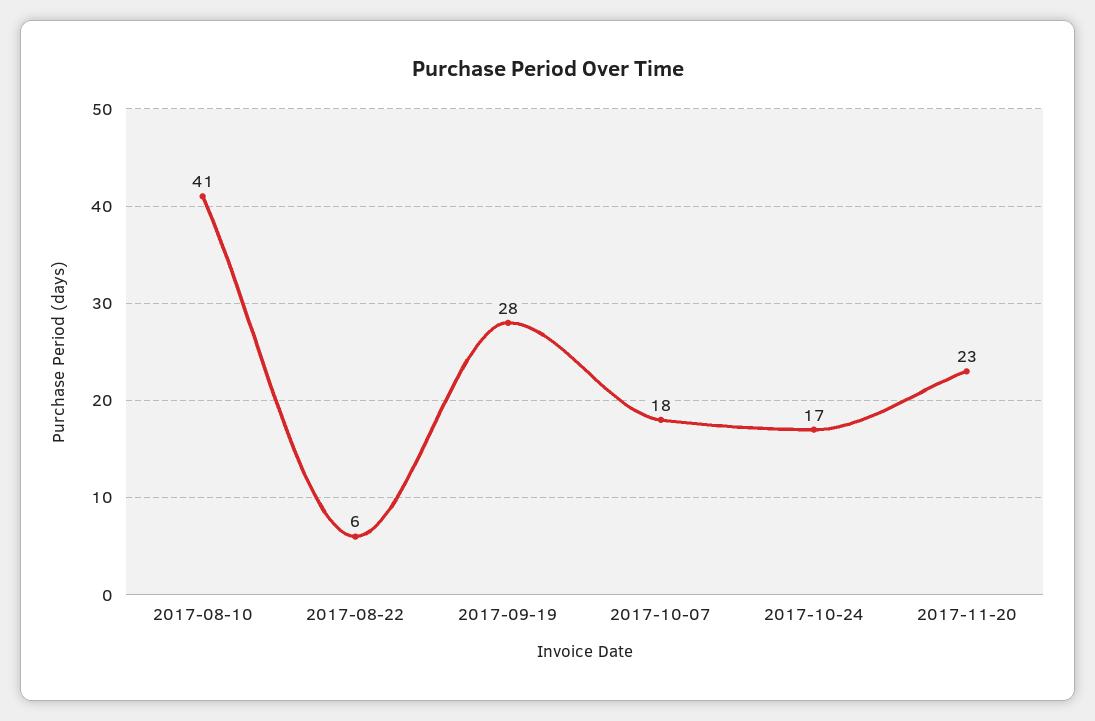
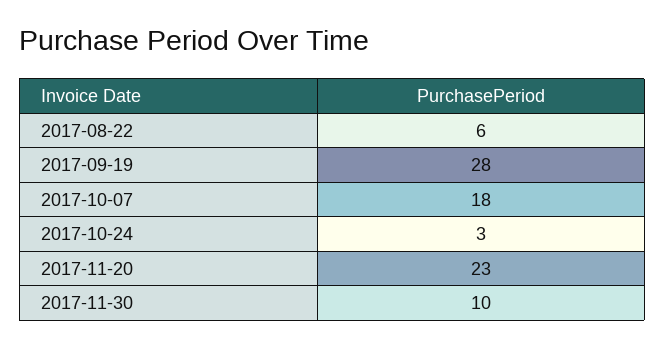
2017-08-10: 41 -> none
2017-10-24: 17 -> 3
2017-11-30: none -> 10

